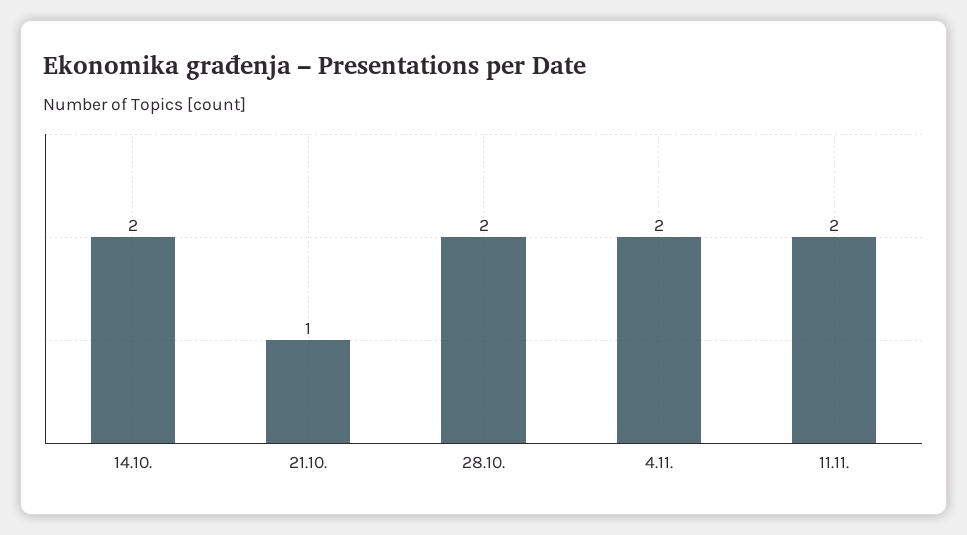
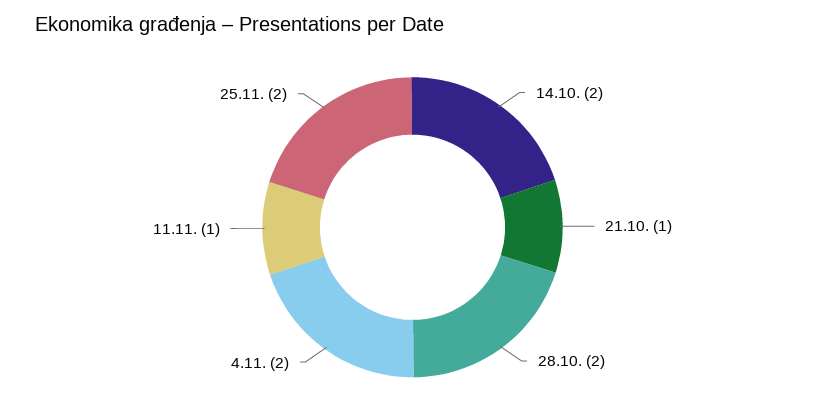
11.11.: 2 -> 1
25.11.: none -> 2

